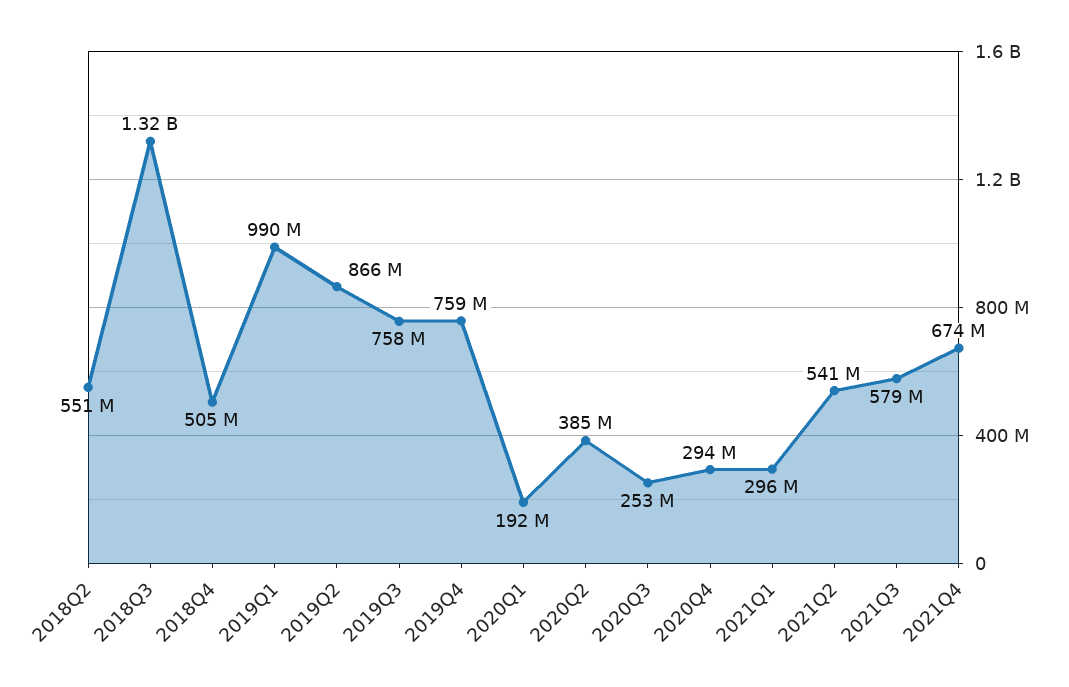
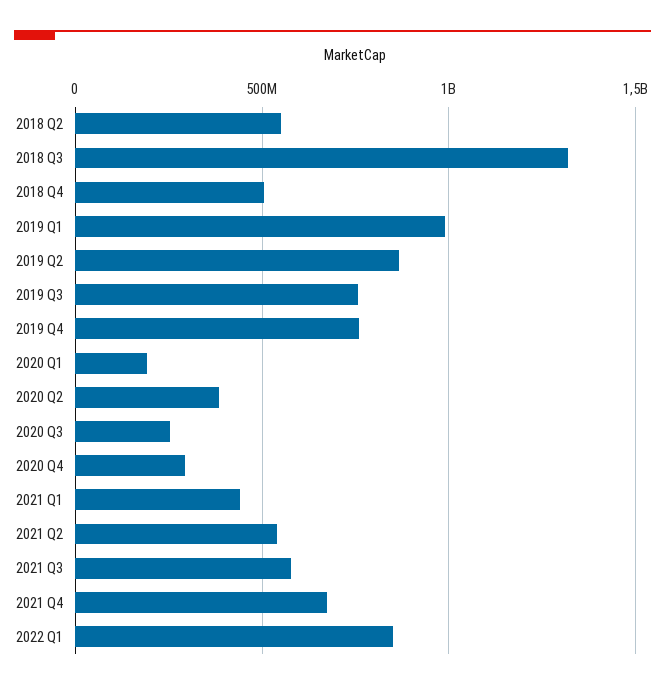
2021Q1: 296000000 -> 450000000
2022 Q1: none -> 850000000

